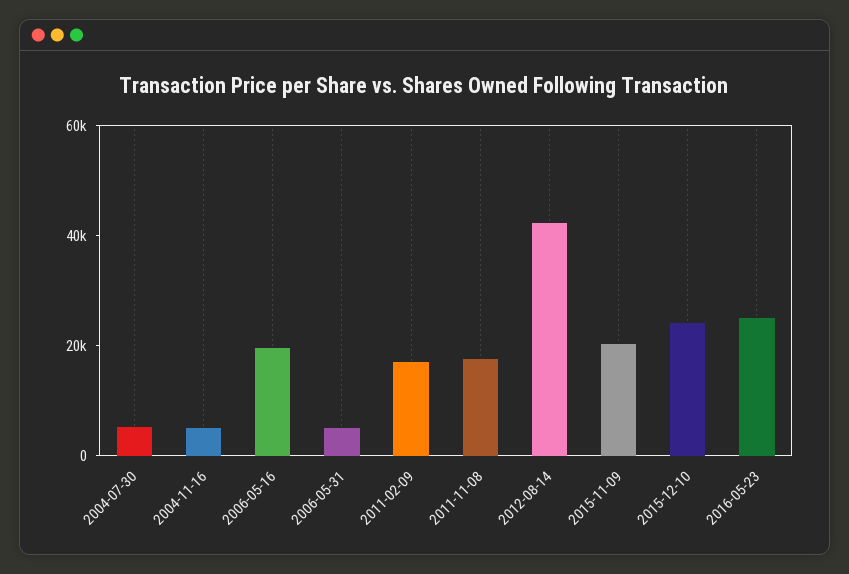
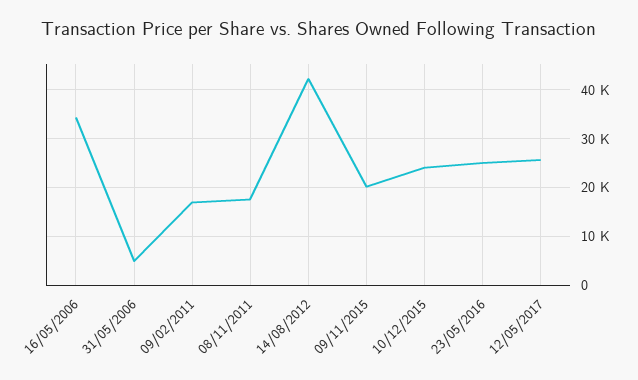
2004-07-30: 5000 -> none
2004-11-16: 5000 -> none
2006-05-16: 20000 -> 34000
12/05/2017: none -> 26000

